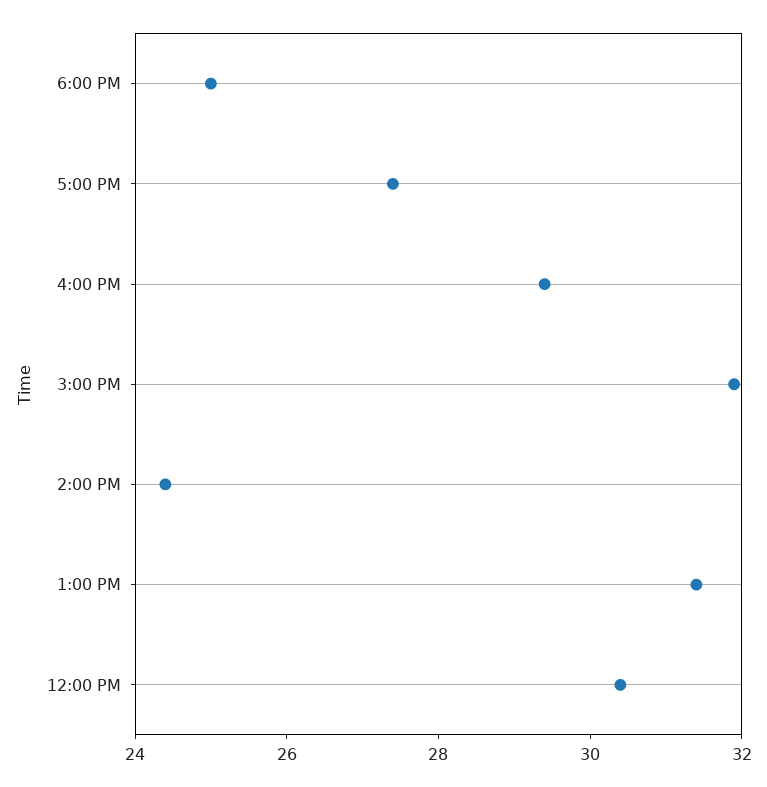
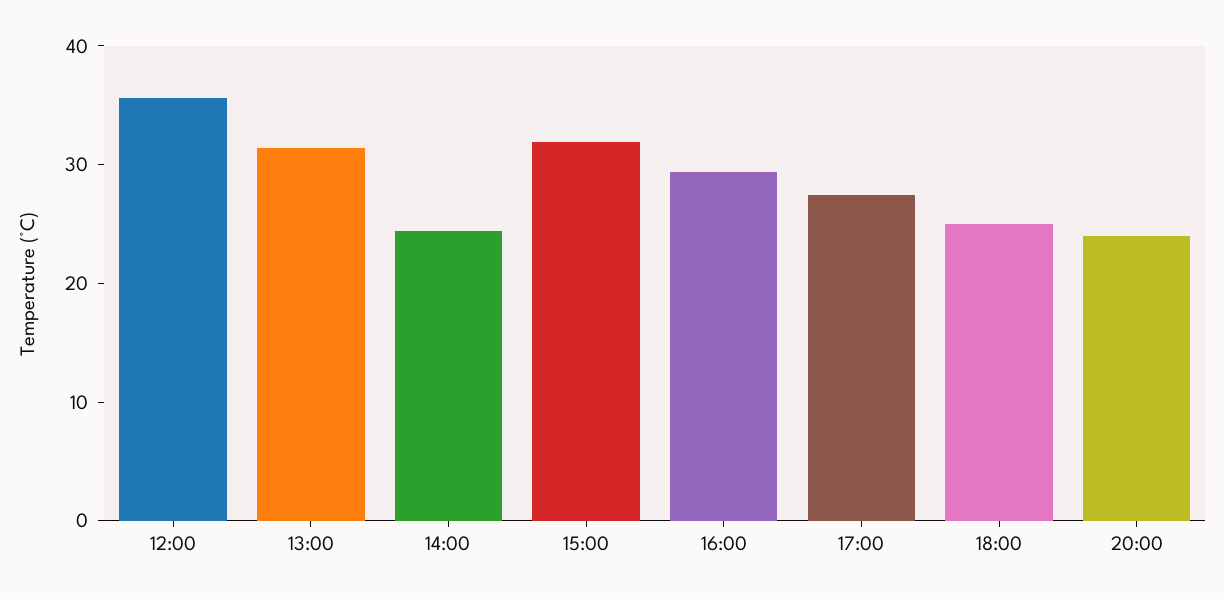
12:00 PM: 30.5 -> 36
20:00: none -> 24

